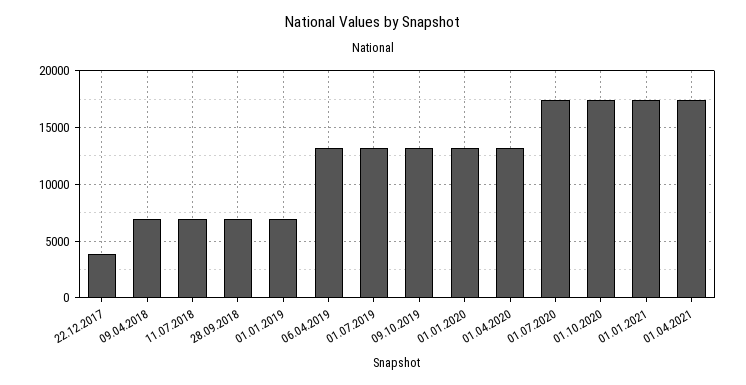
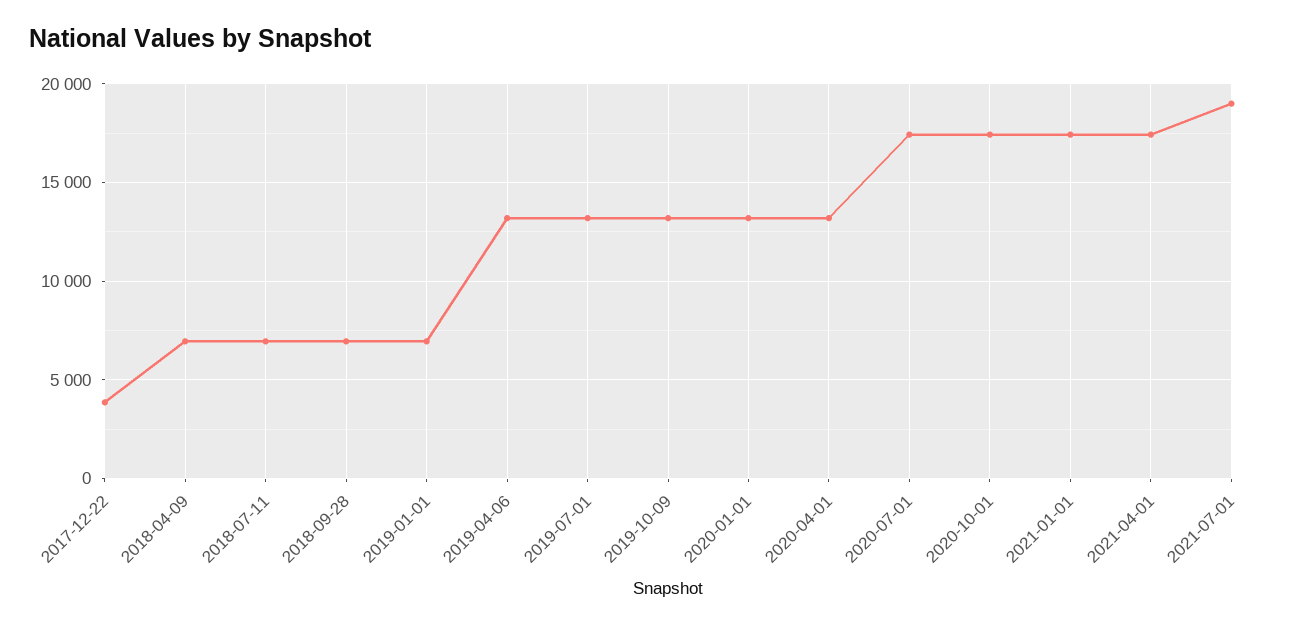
2021-07-01: none -> 19000

